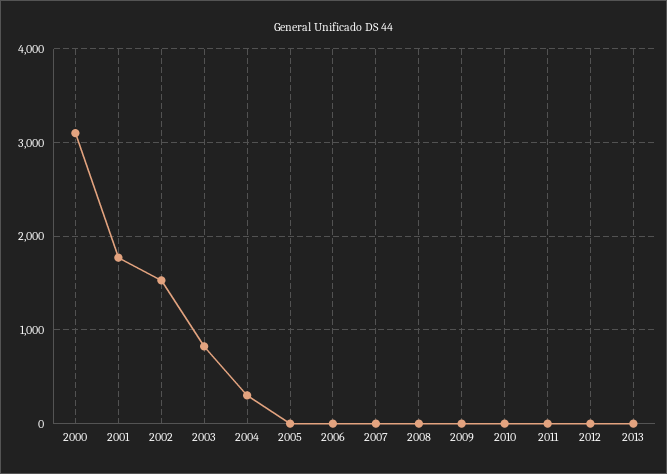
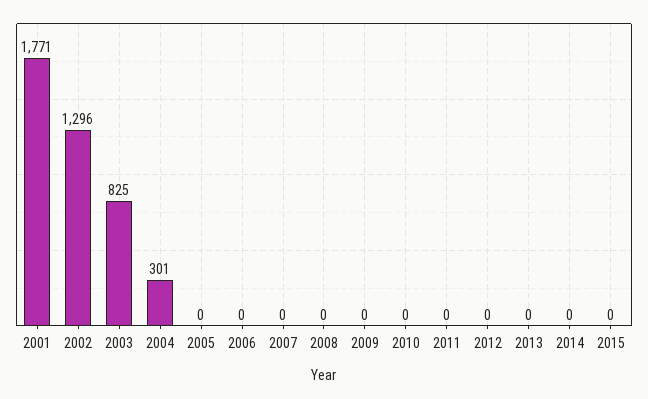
2000: 3100 -> none
2002: 1500 -> 1296
2014: none -> 0
2015: none -> 0

